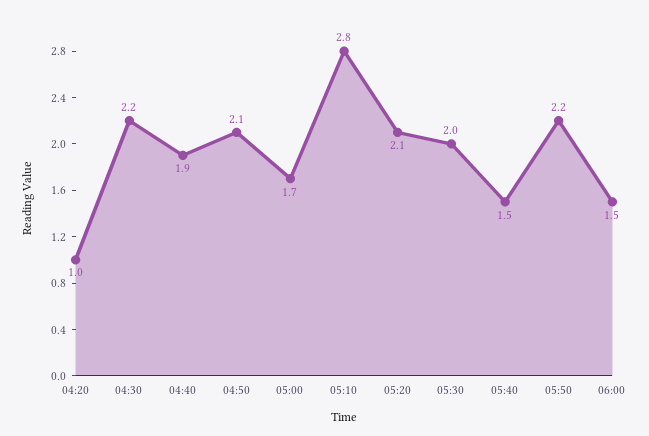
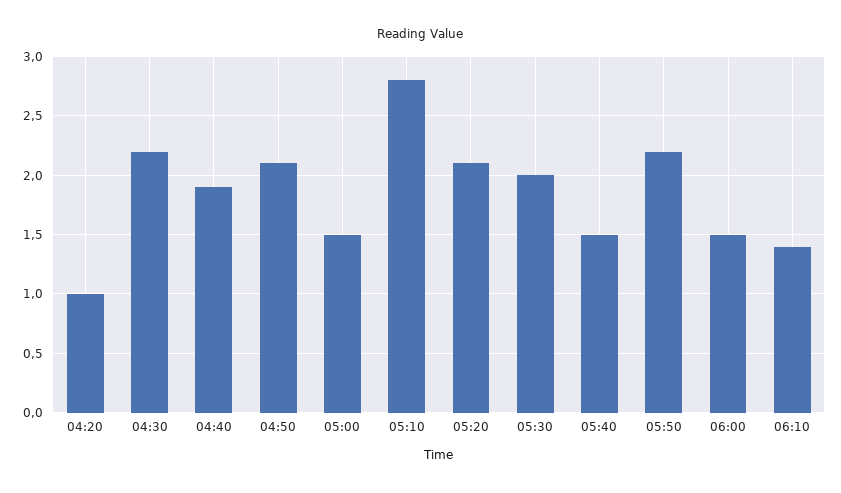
05:00: 1.7 -> 1.5
06:10: none -> 1.4

